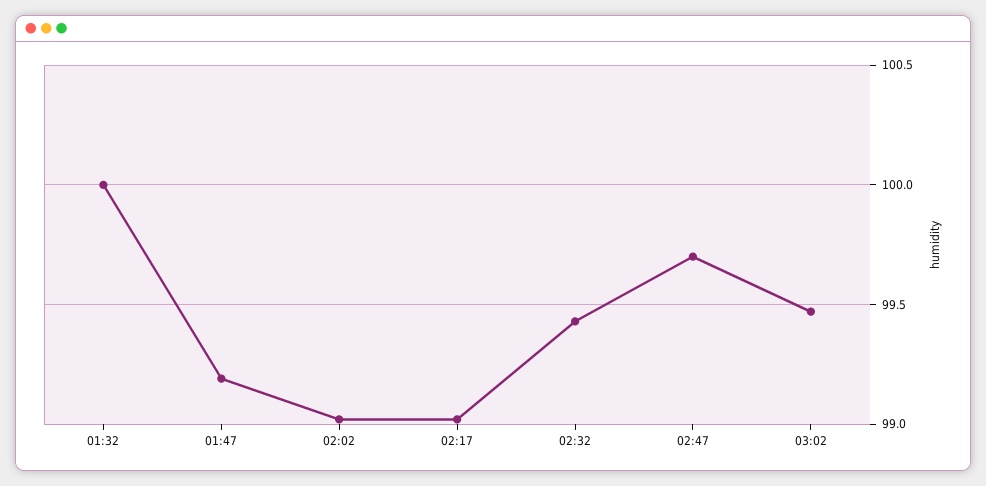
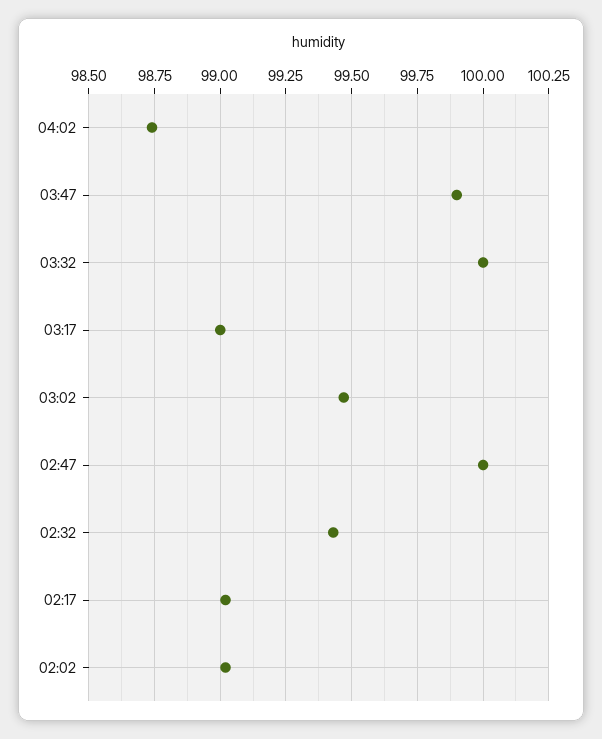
01:32: 100 -> none
01:47: 99.2 -> none
02:47: 99.7 -> 100
04:02: none -> 98.75
03:47: none -> 99.9
03:32: none -> 100
03:17: none -> 99

